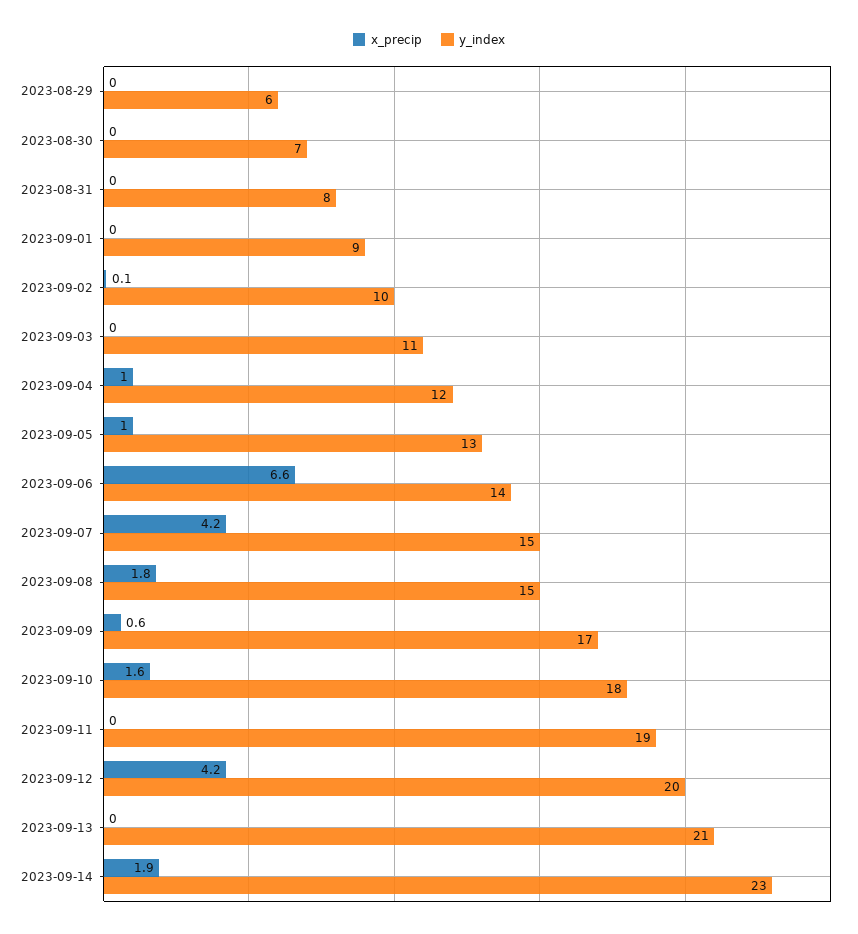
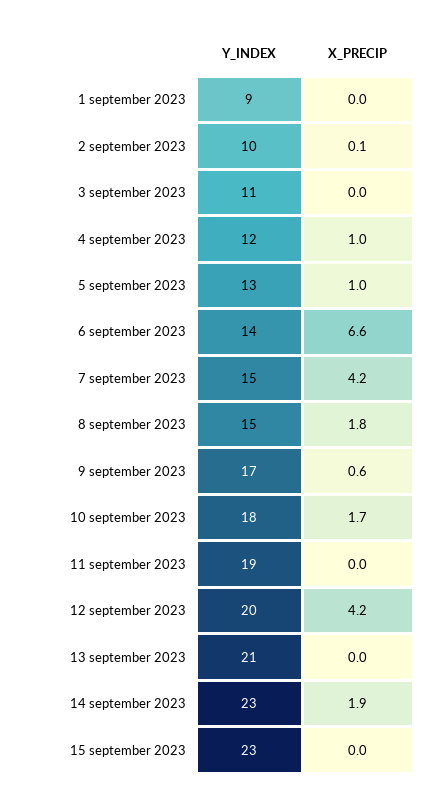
x_precip, 2023-08-29: 0 -> none
y_index, 2023-08-29: 6 -> none
x_precip, 2023-08-30: 0 -> none
y_index, 2023-08-30: 7 -> none
x_precip, 2023-08-31: 0 -> none
y_index, 2023-08-31: 8 -> none
x_precip, 2023-09-10: 1.6 -> 1.7
y_index, 15 september 2023: none -> 23
x_precip, 15 september 2023: none -> 0

